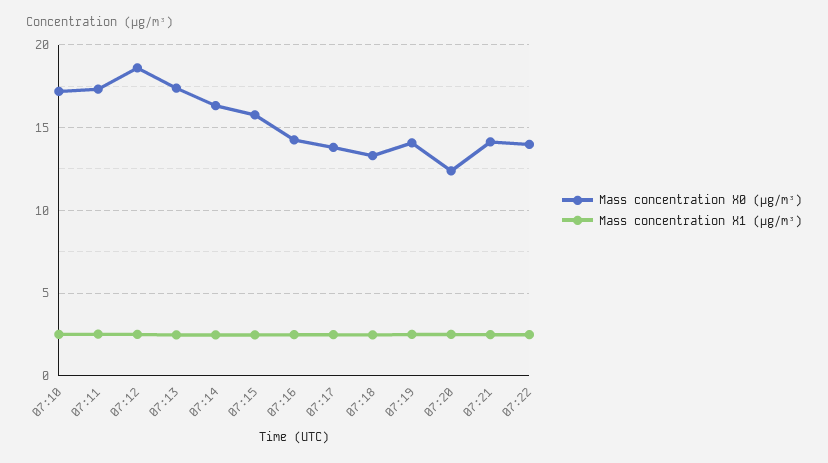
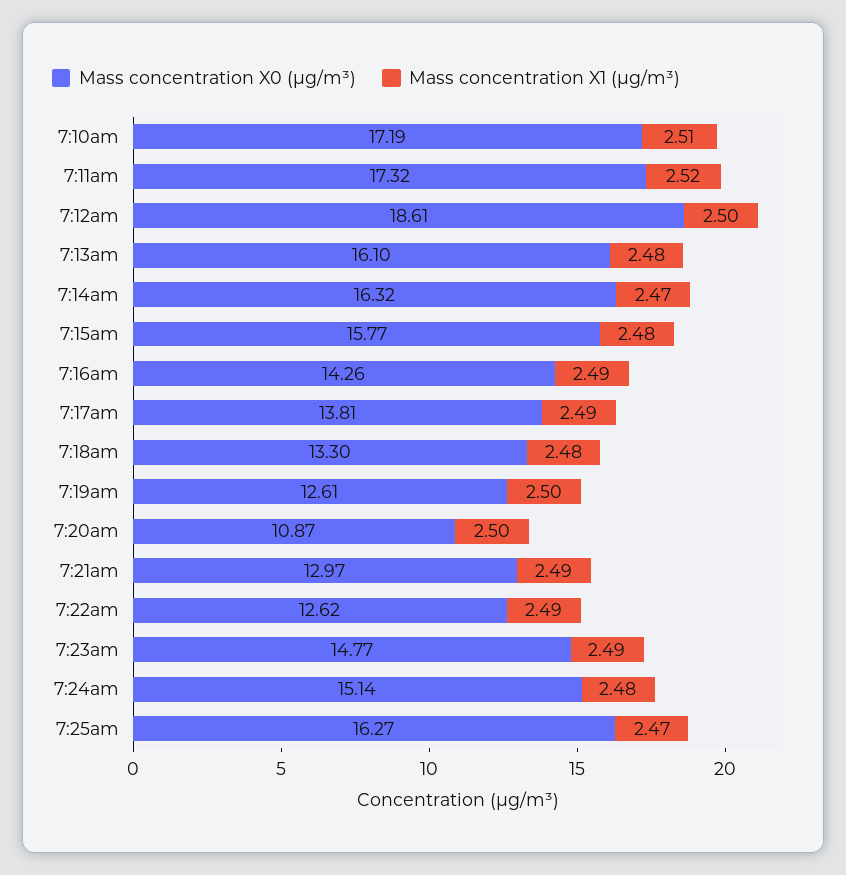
Mass concentration X0 (μg/m³), 07:13: 17.5 -> 16.1
Mass concentration X0 (μg/m³), 07:19: 14 -> 12.61
Mass concentration X0 (μg/m³), 07:20: 12.5 -> 10.87
Mass concentration X0 (μg/m³), 07:21: 14 -> 12.97
Mass concentration X0 (μg/m³), 07:22: 14 -> 12.62
Mass concentration X0 (μg/m³), 7:23am: none -> 14.77
Mass concentration X1 (μg/m³), 7:23am: none -> 2.49
Mass concentration X0 (μg/m³), 7:24am: none -> 15.14
Mass concentration X1 (μg/m³), 7:24am: none -> 2.48
Mass concentration X0 (μg/m³), 7:25am: none -> 16.27
Mass concentration X1 (μg/m³), 7:25am: none -> 2.47

